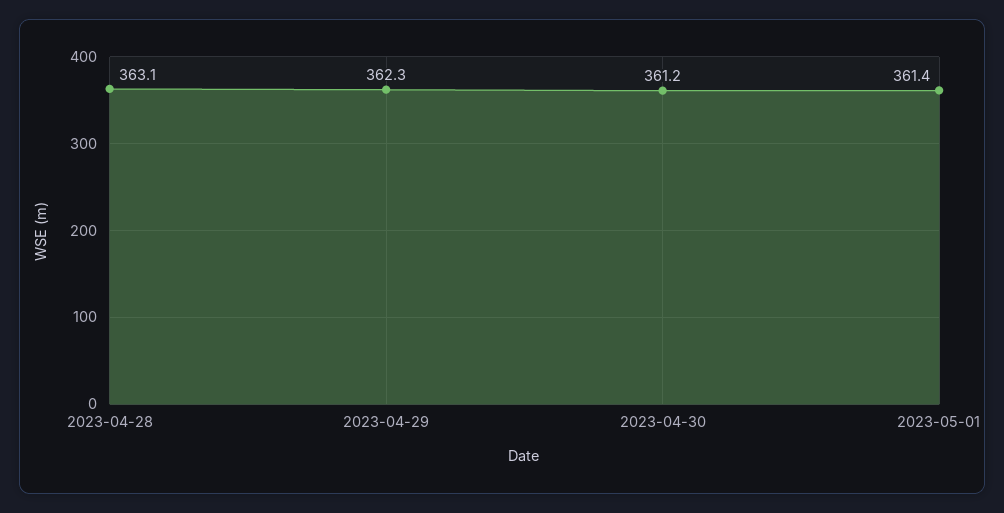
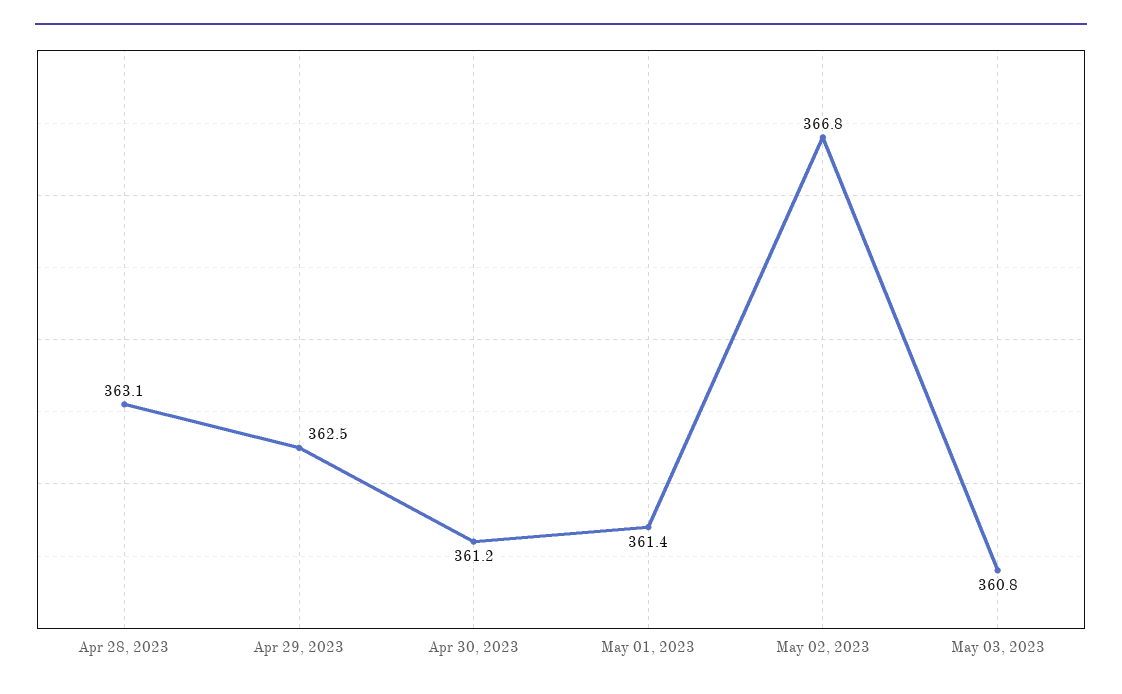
2023-04-29: 362.3 -> 362.5
May 02, 2023: none -> 366.8
May 03, 2023: none -> 360.8

